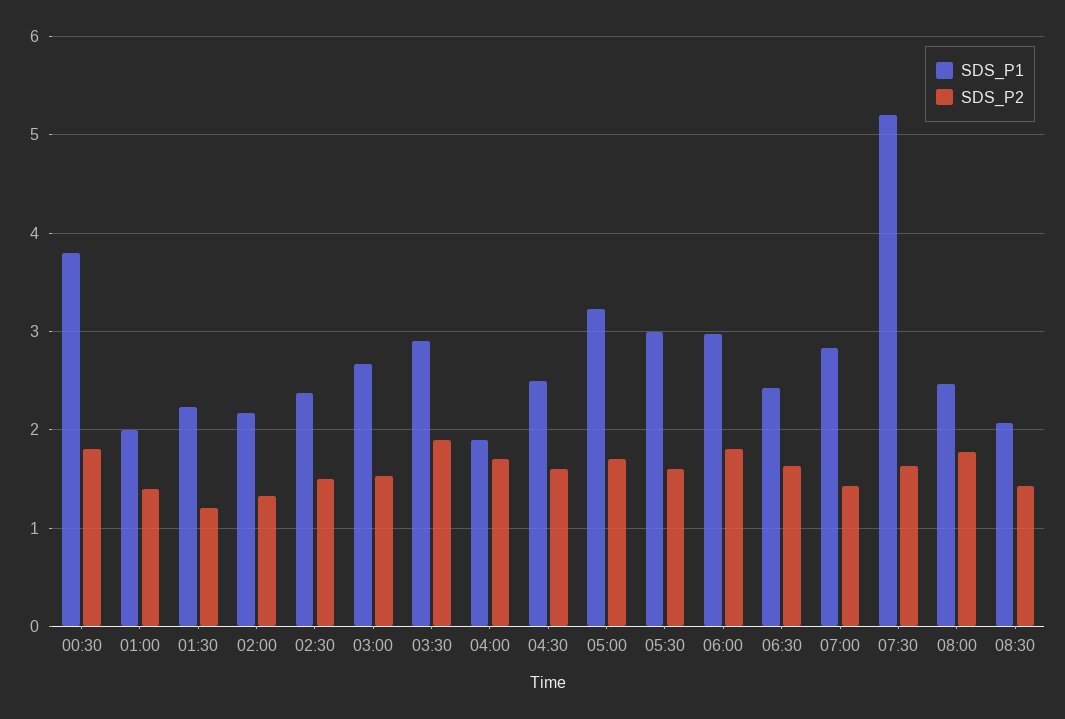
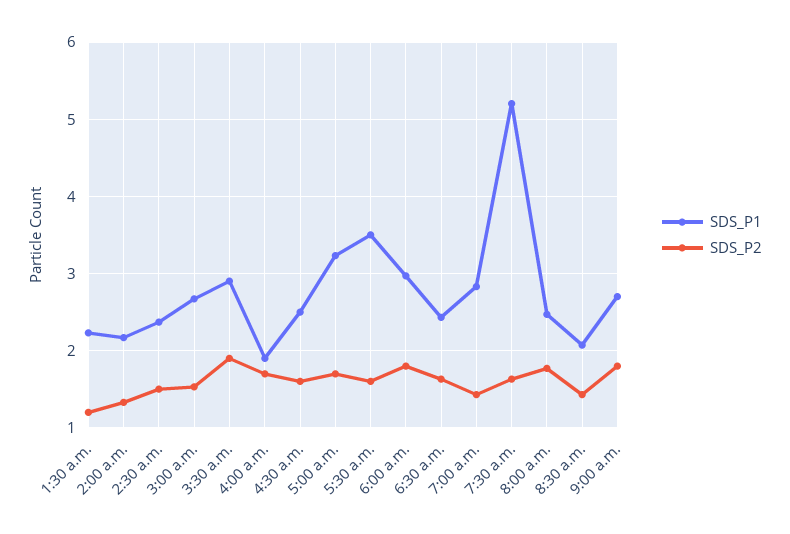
SDS_P1, 00:30: 3.8 -> none
SDS_P2, 00:30: 1.8 -> none
SDS_P1, 01:00: 2 -> none
SDS_P2, 01:00: 1.4 -> none
SDS_P1, 05:30: 3 -> 3.5
SDS_P1, 9:00 a.m.: none -> 2.7
SDS_P2, 9:00 a.m.: none -> 1.8

